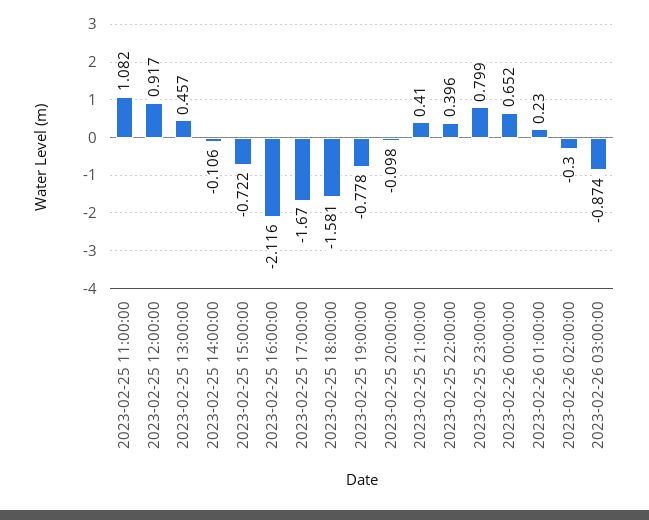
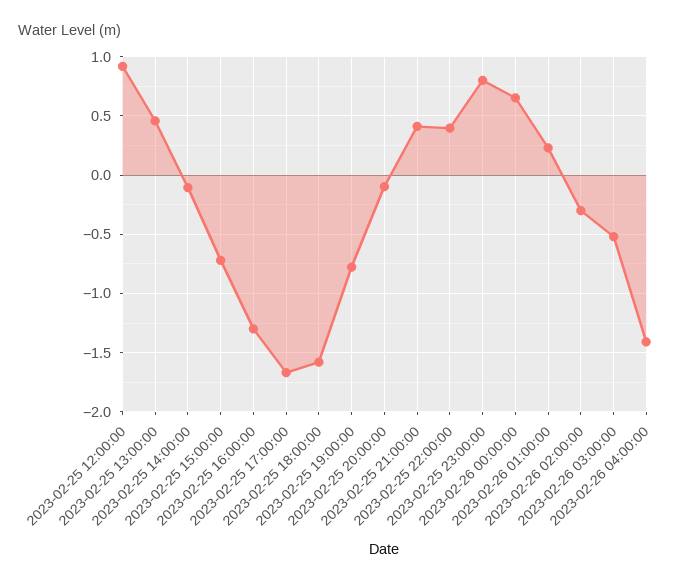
2023-02-25 11:00:00: 1.082 -> none
2023-02-25 16:00:00: -2.116 -> -1.3
2023-02-26 03:00:00: -0.874 -> -0.5
2023-02-26 04:00:00: none -> -1.4

